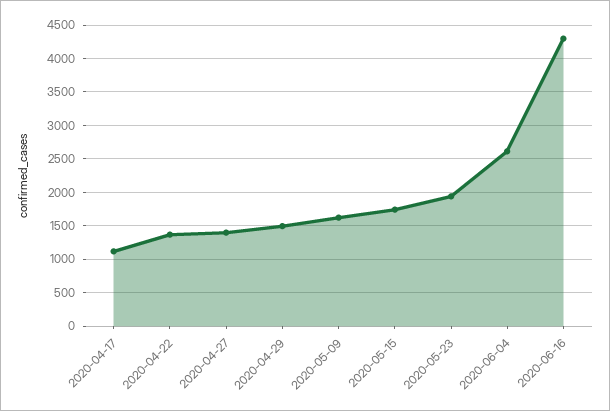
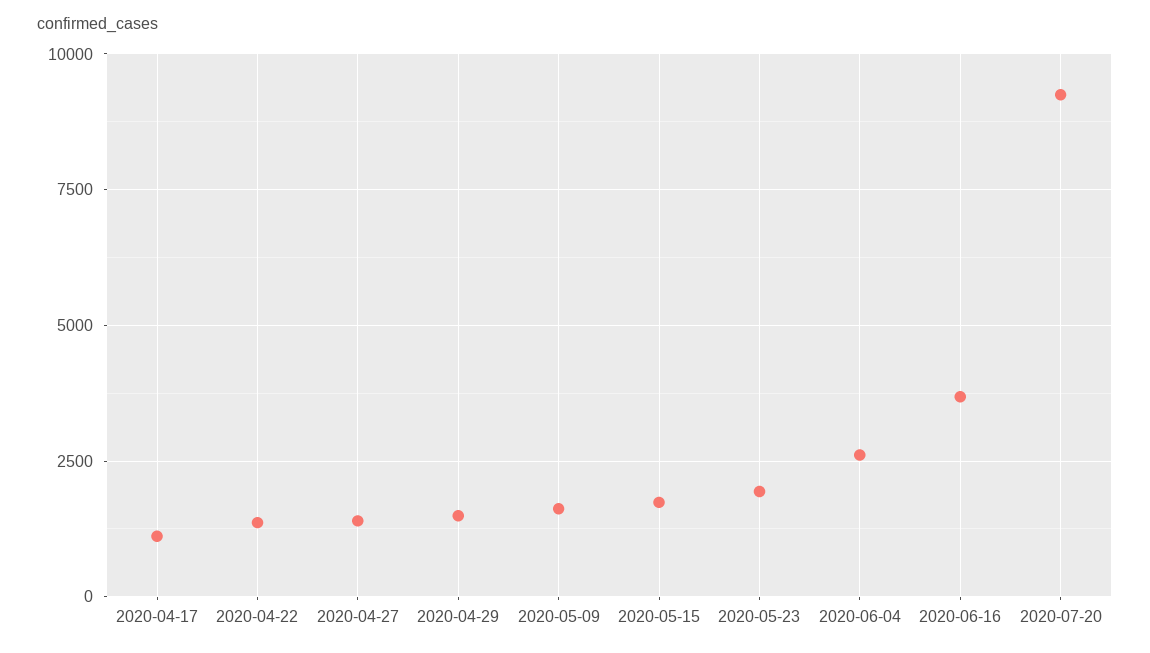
2020-06-16: 4300 -> 3750
2020-07-20: none -> 9250

